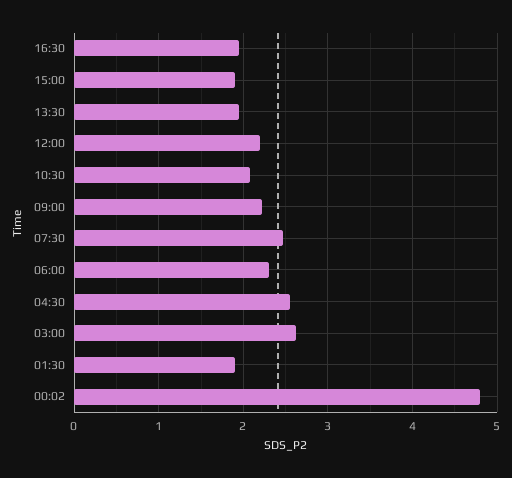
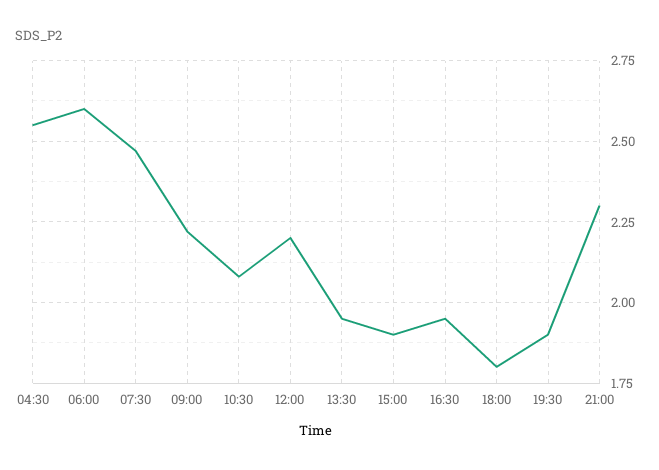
06:00: 2.3 -> 2.6
03:00: 2.6 -> none
01:30: 1.9 -> none
00:02: 4.8 -> none
18:00: none -> 1.8
19:30: none -> 1.9
21:00: none -> 2.3

